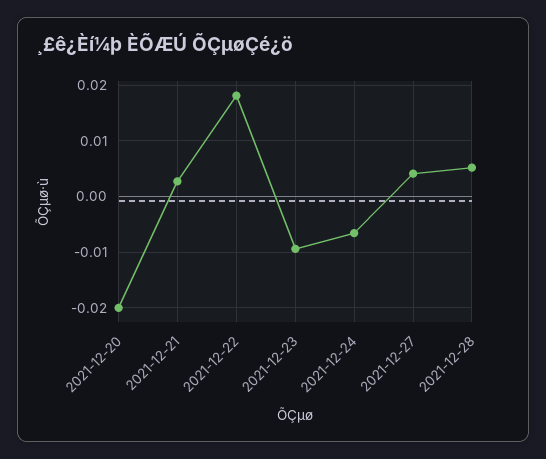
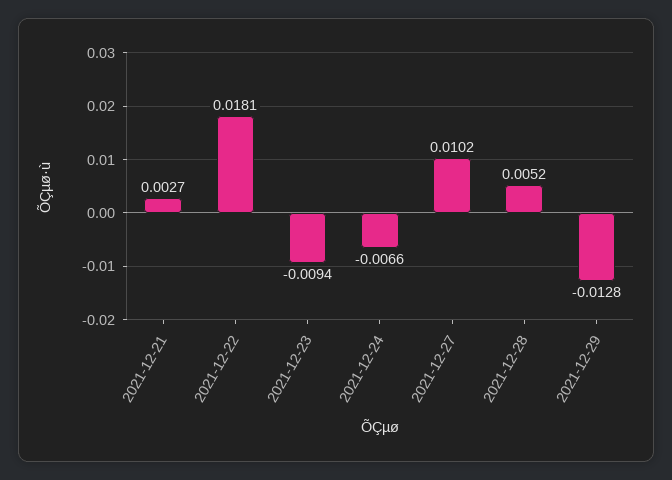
2021-12-20: -0.02 -> none
2021-12-27: 0.004 -> 0.0102
2021-12-29: none -> -0.0128

